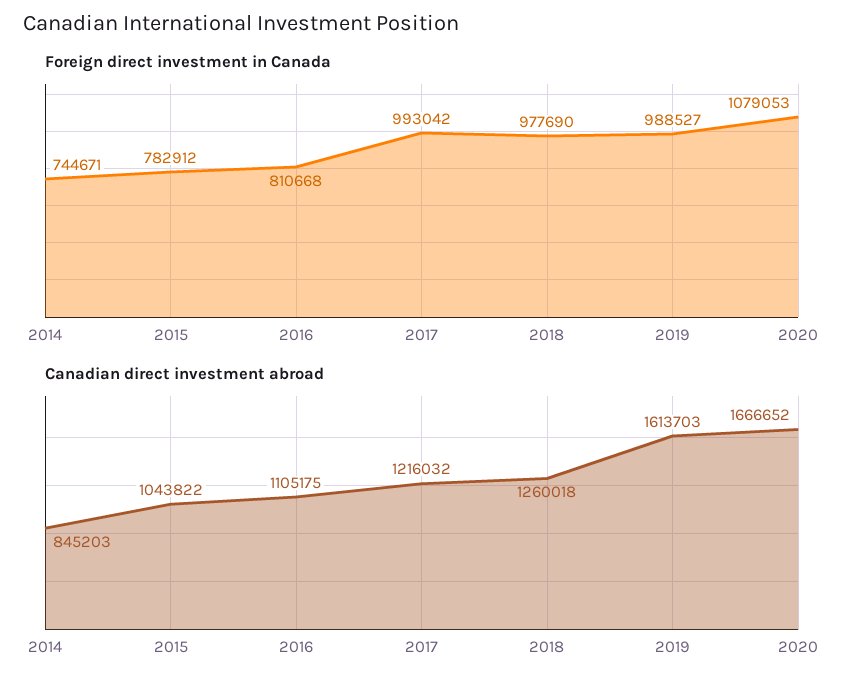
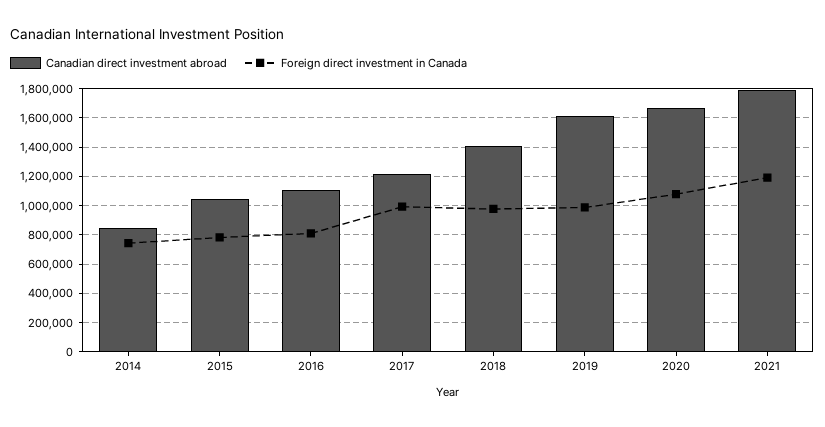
Canadian direct investment abroad, 2018: 1260018 -> 1400000
Canadian direct investment abroad, 2021: none -> 1800000
Foreign direct investment in Canada, 2021: none -> 1200000

